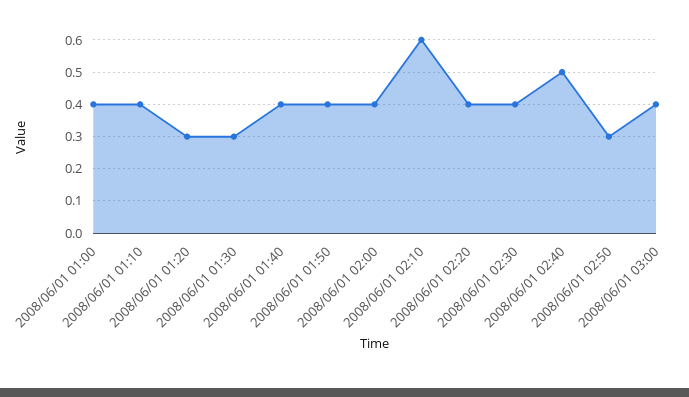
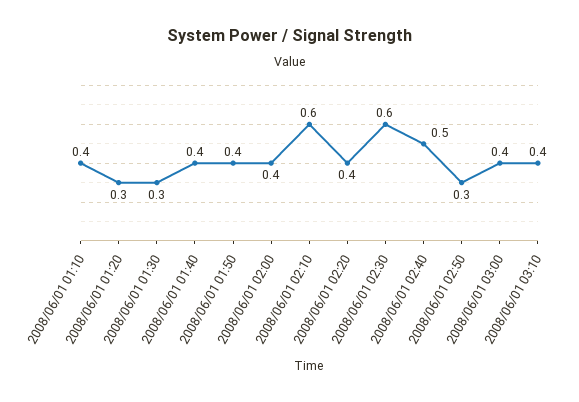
2008/06/01 01:00: 0.4 -> none
2008/06/01 02:30: 0.4 -> 0.6
2008/06/01 03:10: none -> 0.4

